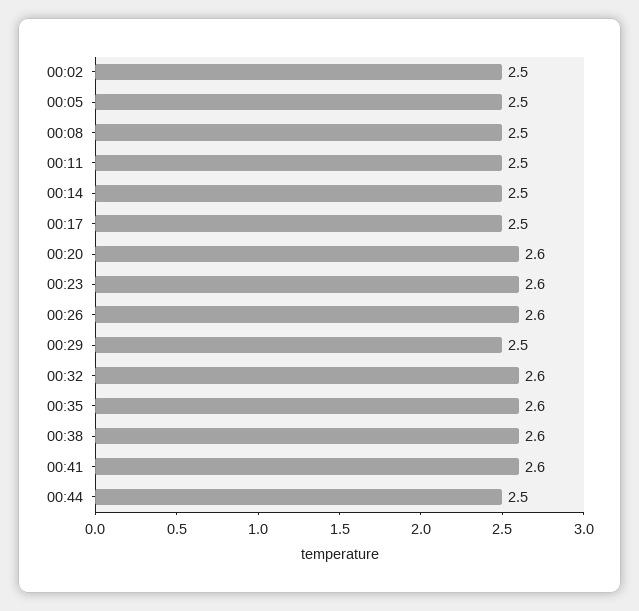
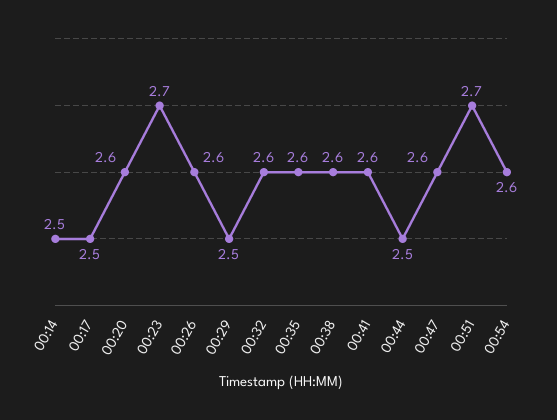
00:02: 2.5 -> none
00:05: 2.5 -> none
00:08: 2.5 -> none
00:11: 2.5 -> none
00:23: 2.6 -> 2.7
00:47: none -> 2.6
00:51: none -> 2.7
00:54: none -> 2.6

